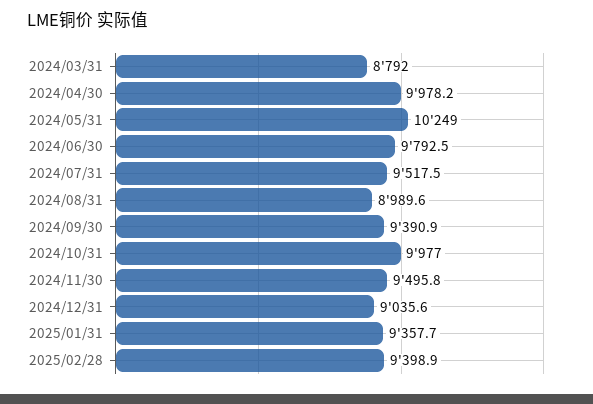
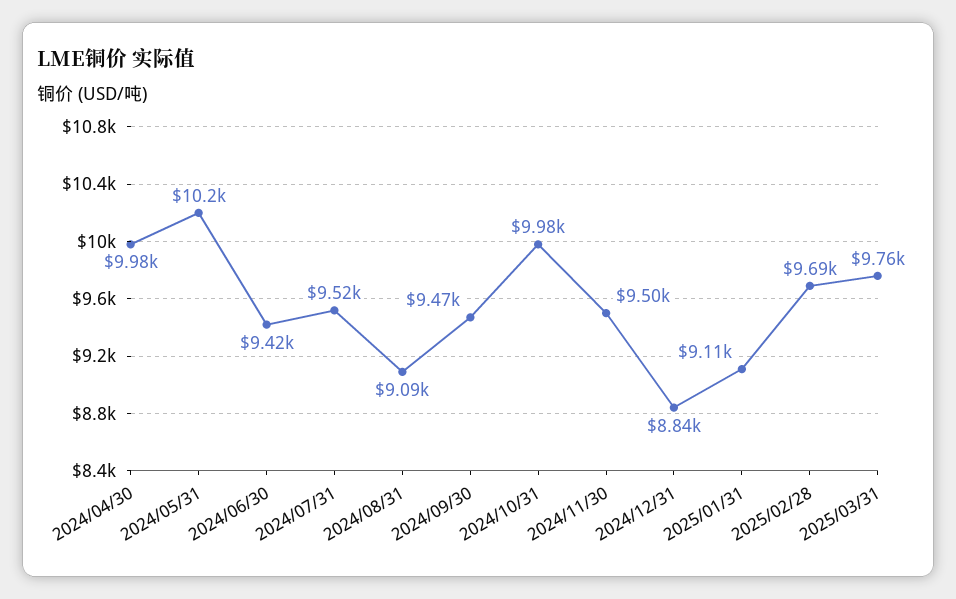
2024/03/31: 8792 -> none
2024/06/30: 9792.5 -> 9420
2024/08/31: 8989.6 -> 9090
2024/09/30: 9390.9 -> 9470
2024/12/31: 9035.6 -> 8840
2025/01/31: 9357.7 -> 9110
2025/02/28: 9398.9 -> 9690
2025/03/31: none -> 9760

